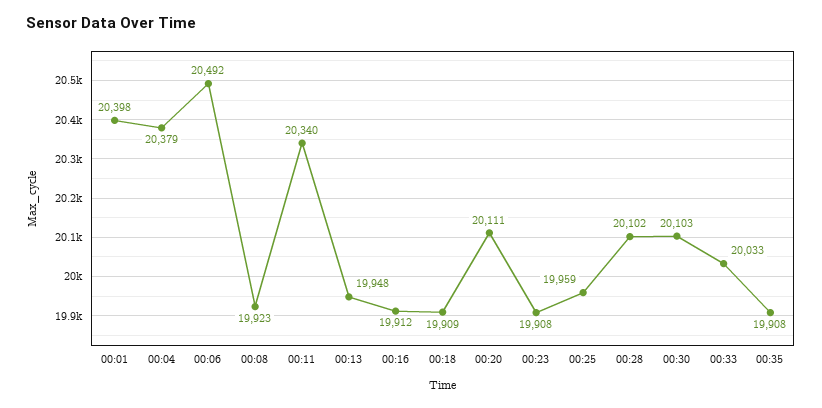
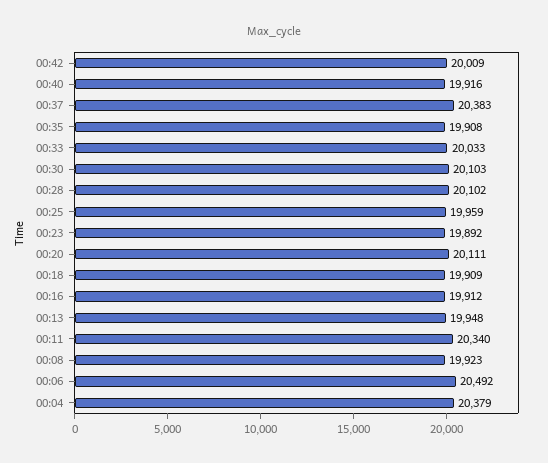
00:01: 20398 -> none
00:23: 19908 -> 19892
00:42: none -> 20009
00:40: none -> 19916
00:37: none -> 20383

